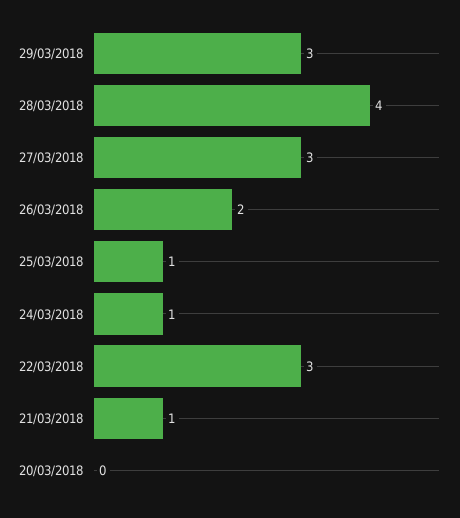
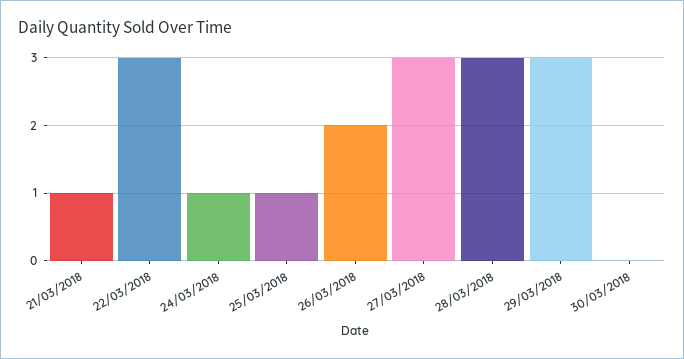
28/03/2018: 4 -> 3
20/03/2018: 0 -> none
30/03/2018: none -> 0

